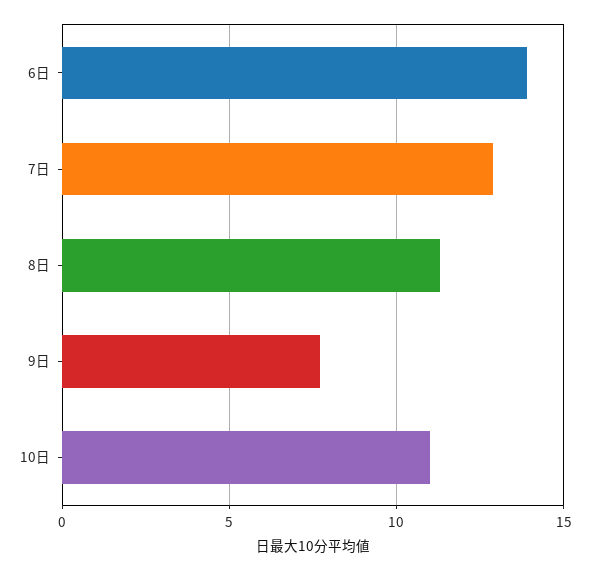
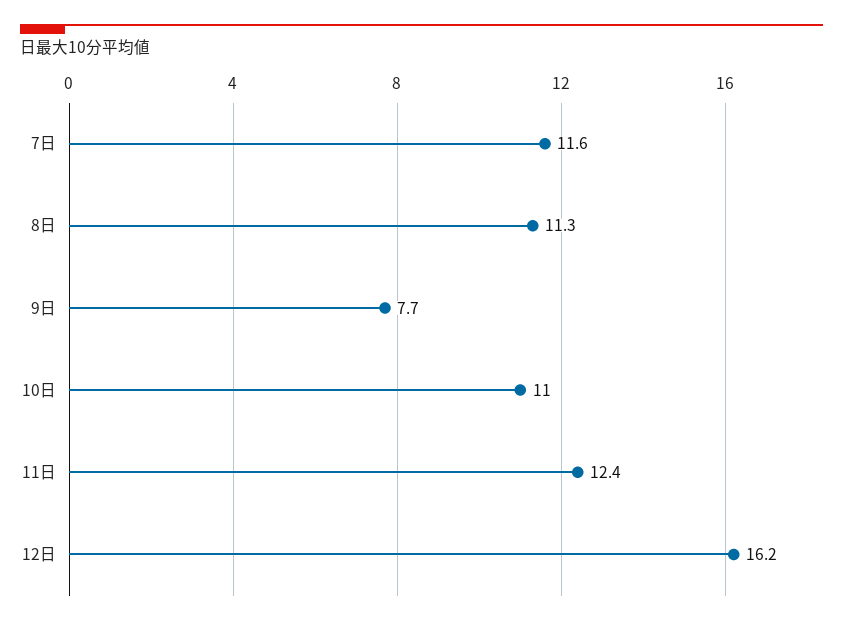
6日: 14 -> none
7日: 13 -> 11.6
11日: none -> 12.4
12日: none -> 16.2

